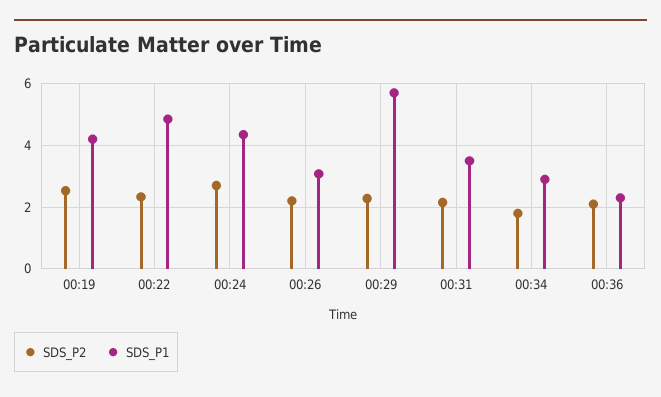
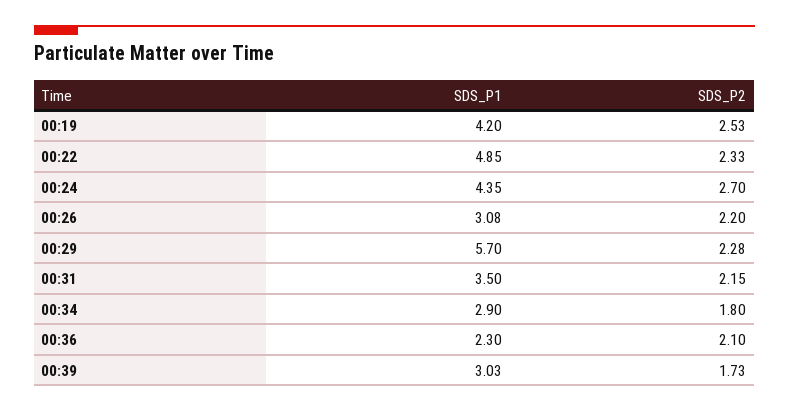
SDS_P1, 00:39: none -> 3.03
SDS_P2, 00:39: none -> 1.73

